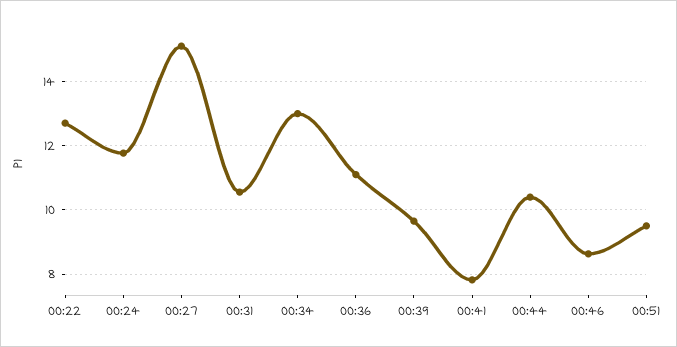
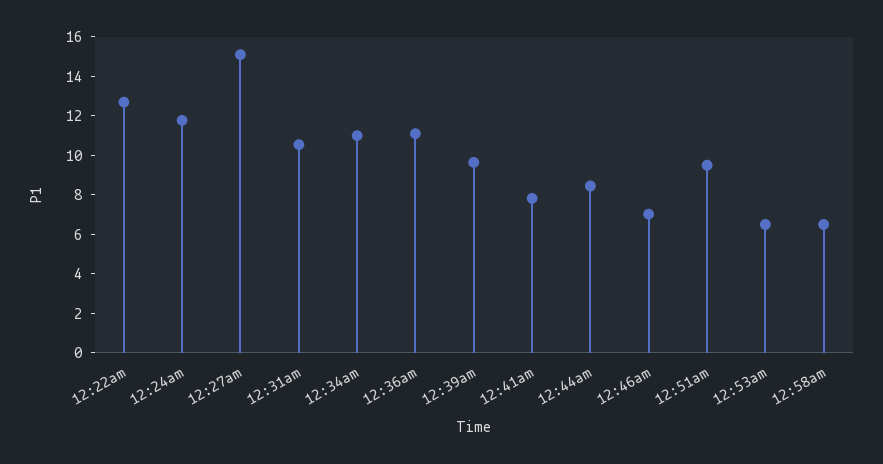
00:34: 13 -> 11
00:44: 10.4 -> 8.5
00:46: 8.6 -> 7
12:53am: none -> 6.5
12:58am: none -> 6.5

